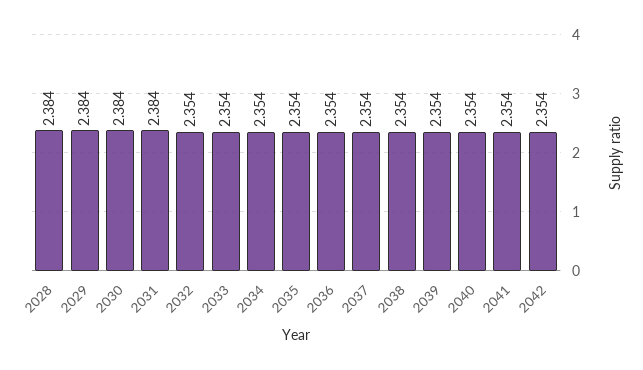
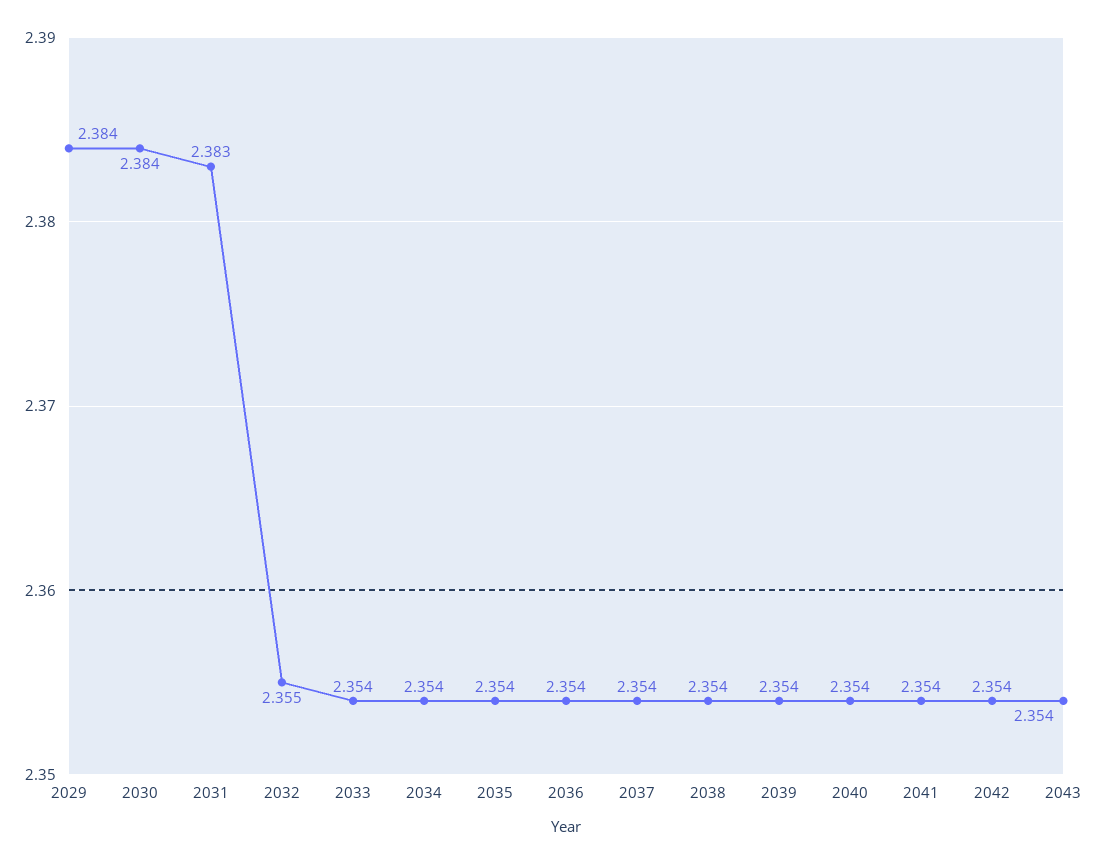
2028: 2.384 -> none
2031: 2.384 -> 2.383
2032: 2.354 -> 2.355
2043: none -> 2.354

